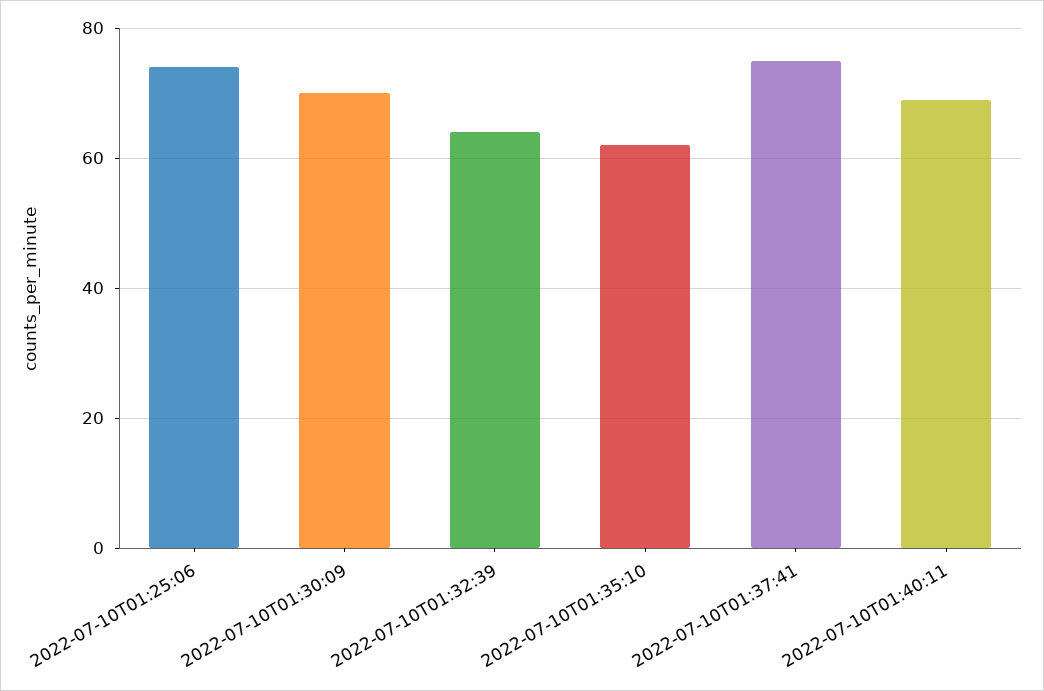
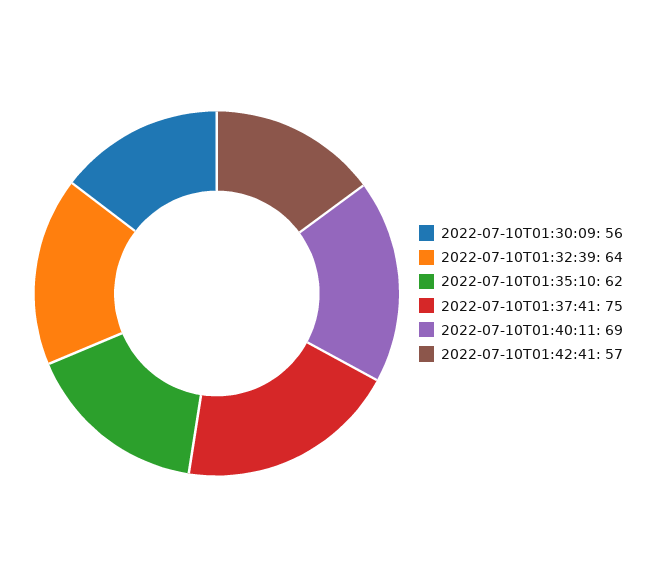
2022-07-10T01:25:06: 75 -> none
2022-07-10T01:30:09: 70 -> 56
2022-07-10T01:42:41: none -> 57

